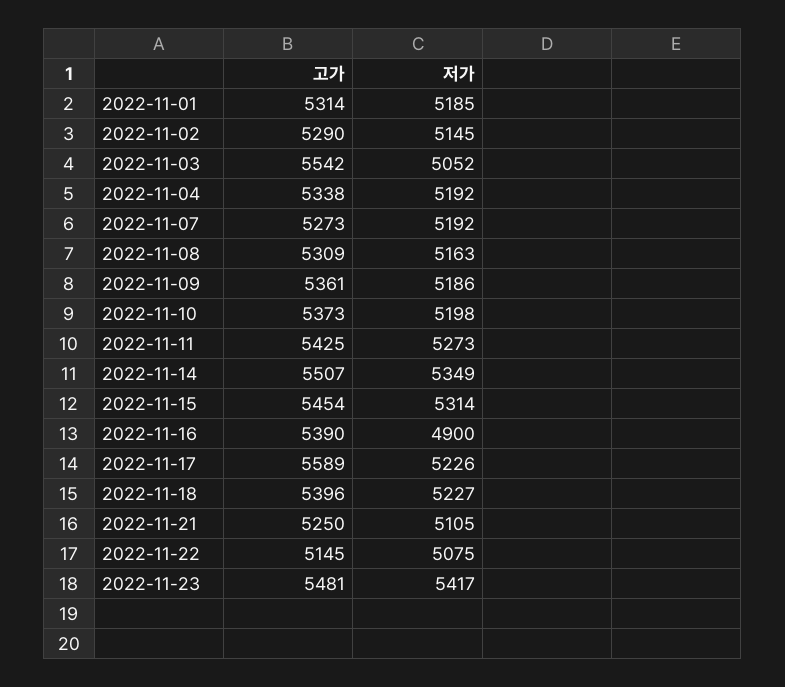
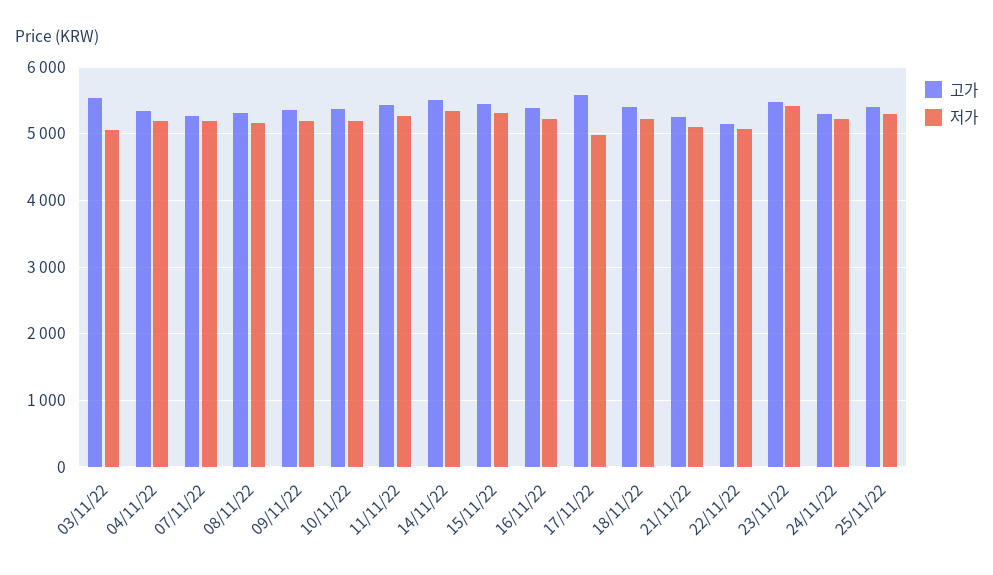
고가, 2022-11-01: 5314 -> none
저가, 2022-11-01: 5185 -> none
고가, 2022-11-02: 5290 -> none
저가, 2022-11-02: 5145 -> none
저가, 2022-11-16: 4900 -> 5200
저가, 2022-11-17: 5226 -> 5000
고가, 24/11/22: none -> 5300
저가, 24/11/22: none -> 5200
고가, 25/11/22: none -> 5400
저가, 25/11/22: none -> 5300

